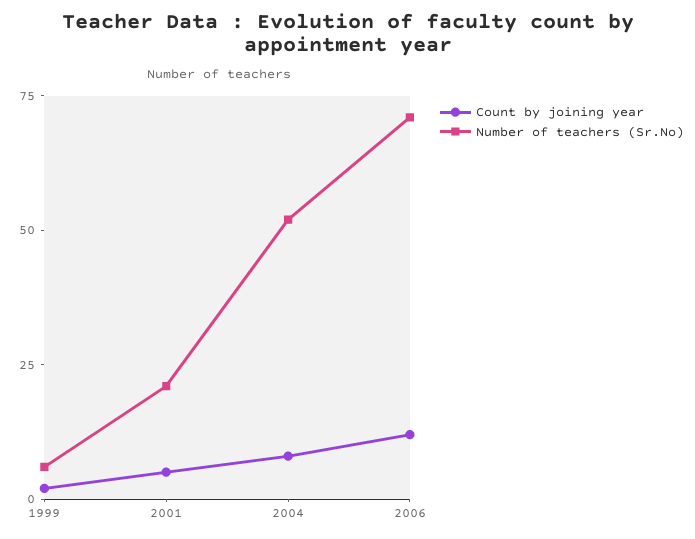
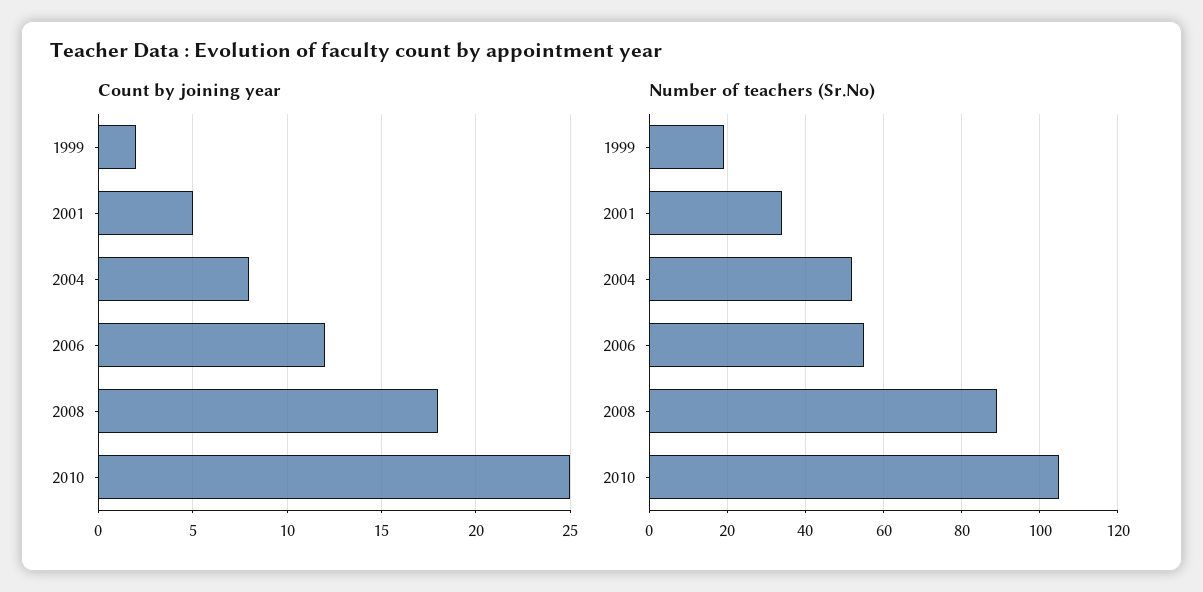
Number of teachers (Sr.No), 1999: 5 -> 20
Number of teachers (Sr.No), 2001: 20 -> 35
Number of teachers (Sr.No), 2006: 70 -> 55
Count by joining year, 2008: none -> 18
Count by joining year, 2010: none -> 25
Number of teachers (Sr.No), 2008: none -> 90
Number of teachers (Sr.No), 2010: none -> 105

